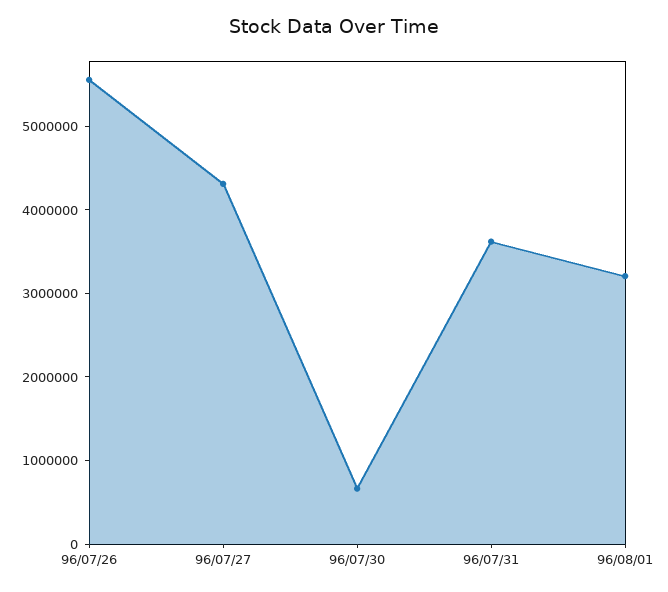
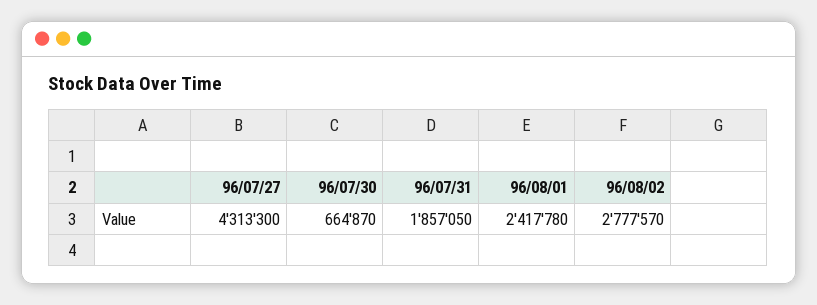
96/07/26: 5600000 -> none
96/07/31: 3600000 -> 1857050
96/08/01: 3200000 -> 2417780
96/08/02: none -> 2777570

